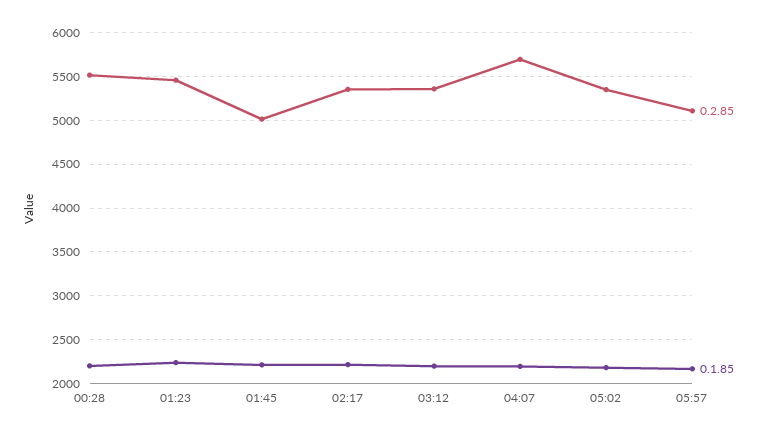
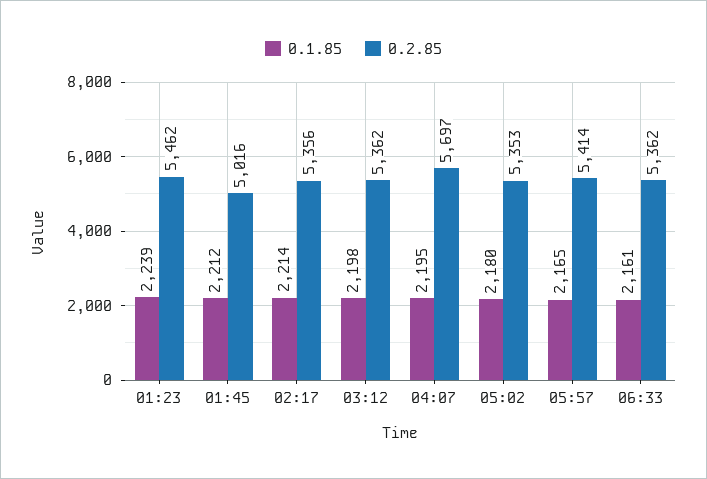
0.2.85, 00:28: 5500 -> none
0.1.85, 00:28: 2200 -> none
0.2.85, 05:57: 5100 -> 5414
0.1.85, 06:33: none -> 2161
0.2.85, 06:33: none -> 5362

